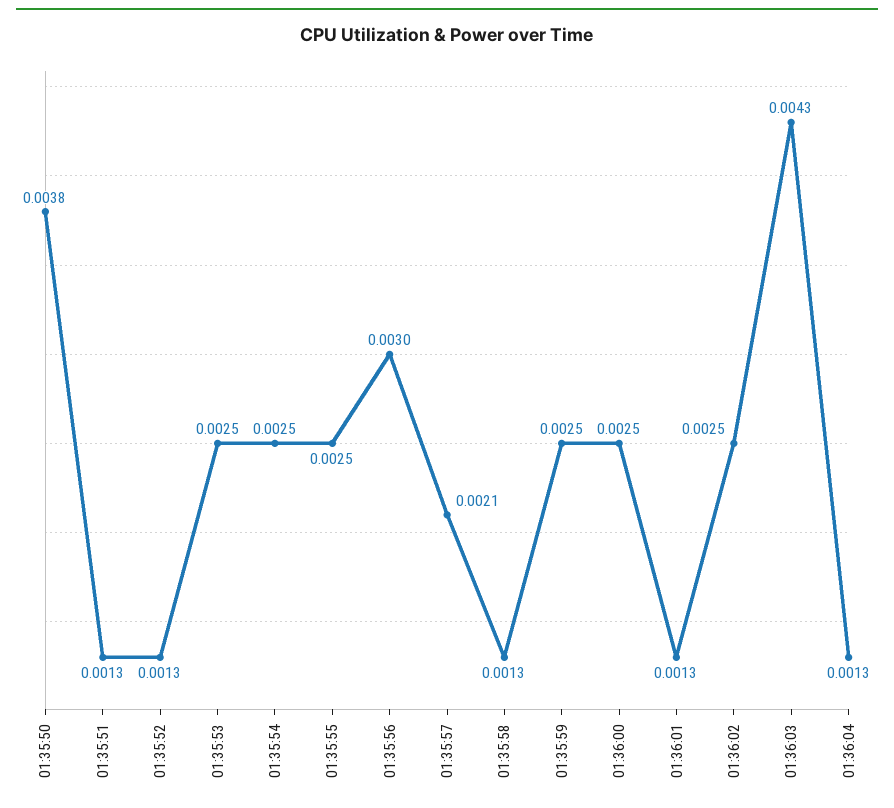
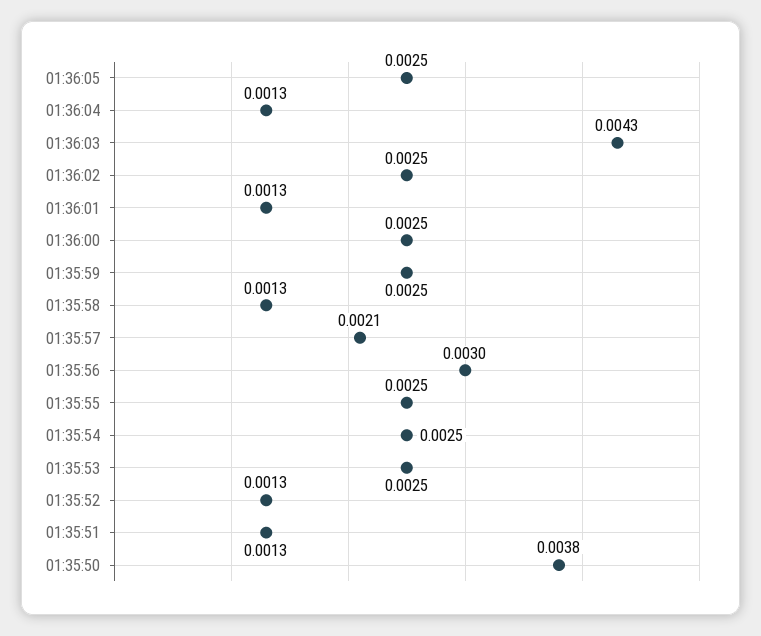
01:36:05: none -> 0.0025

